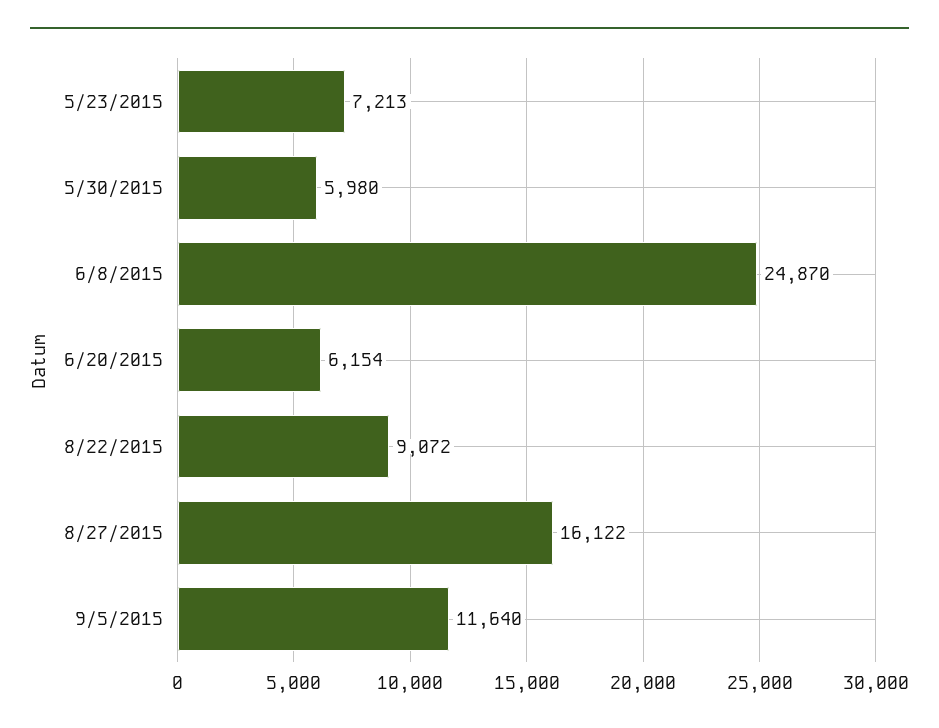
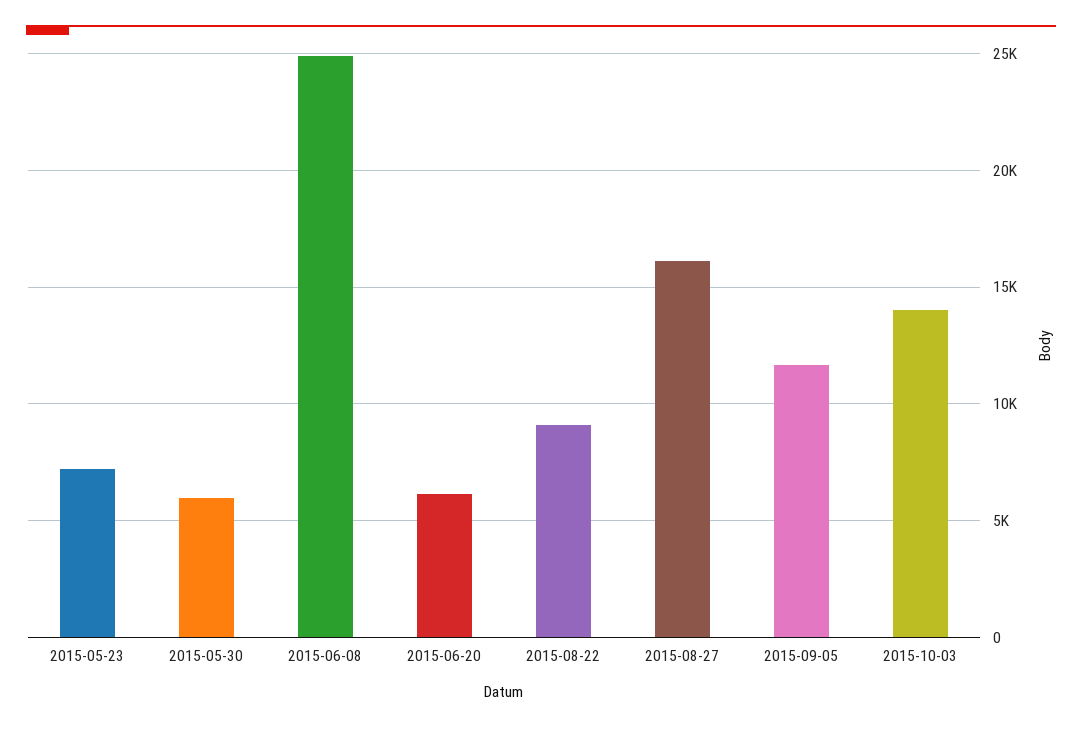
2015-10-03: none -> 14000

